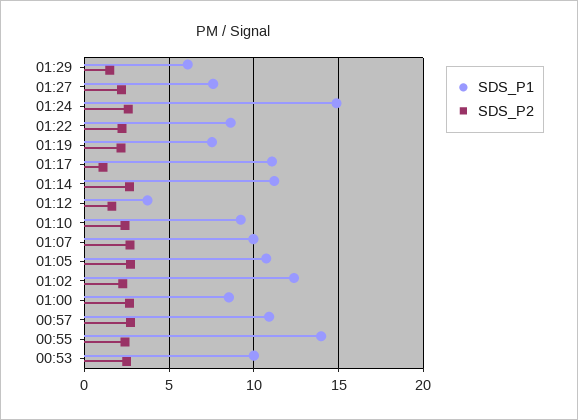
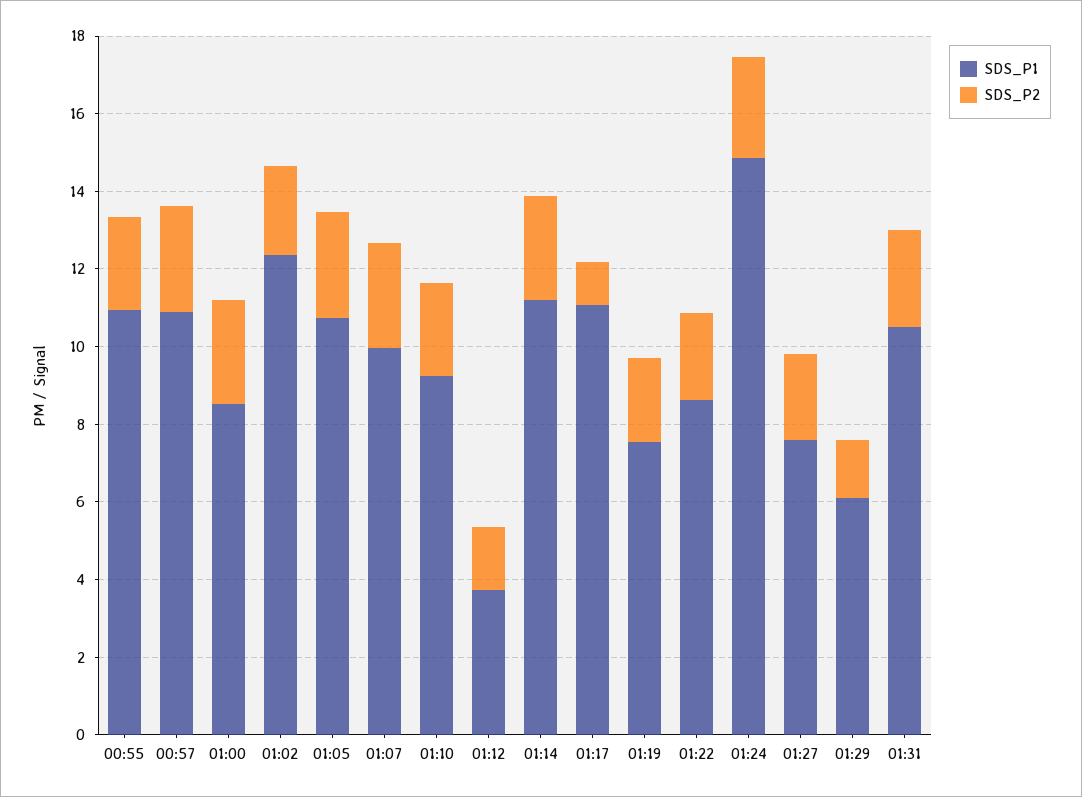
SDS_P1, 00:55: 14 -> 11
SDS_P1, 00:53: 10 -> none
SDS_P2, 00:53: 2.5 -> none
SDS_P1, 01:31: none -> 10.5
SDS_P2, 01:31: none -> 2.5

